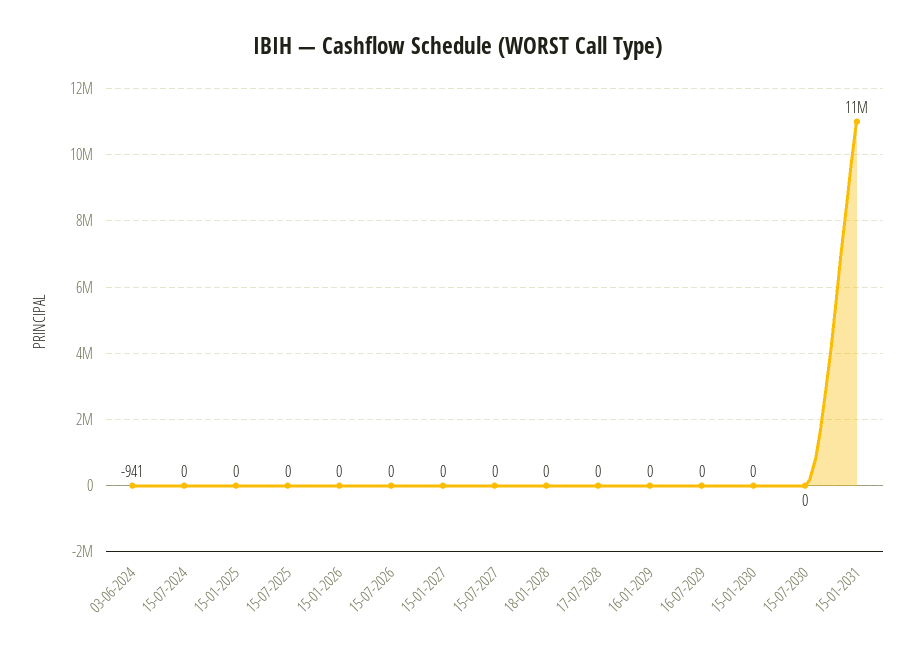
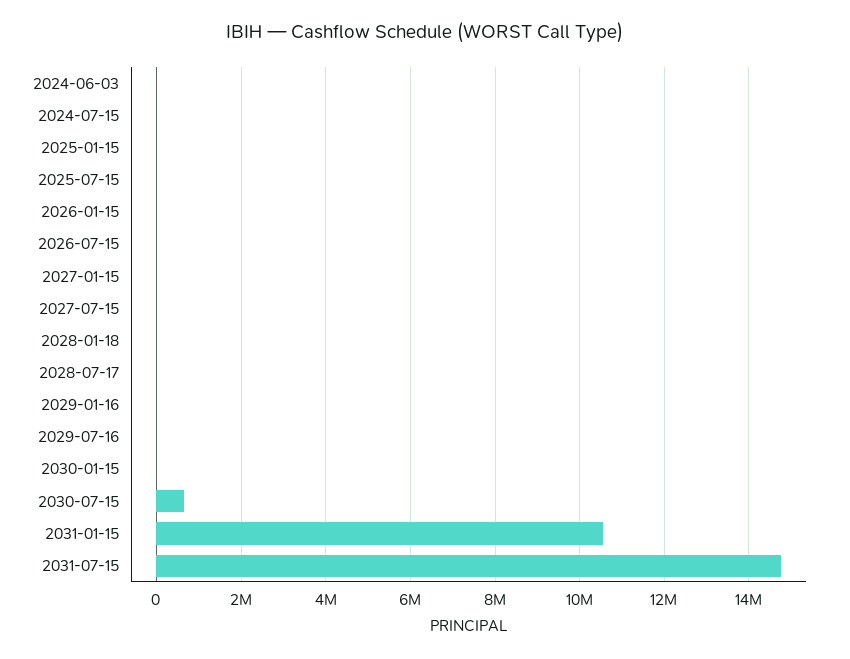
15-07-2030: 0 -> 600000
2031-07-15: none -> 14800000

